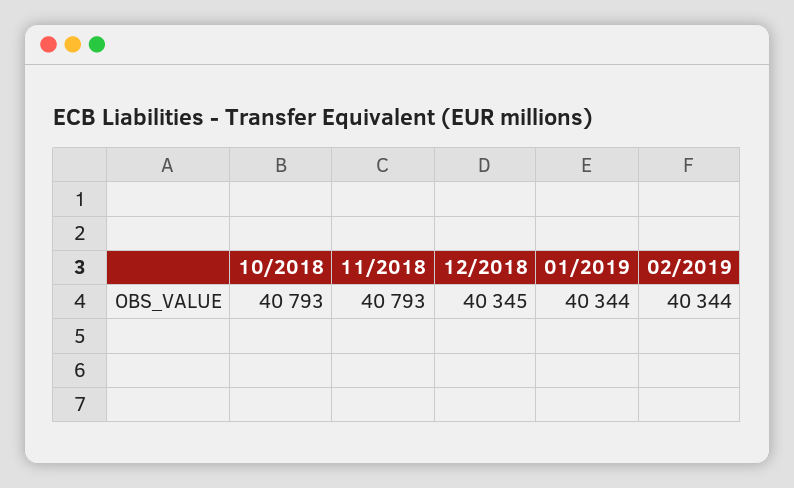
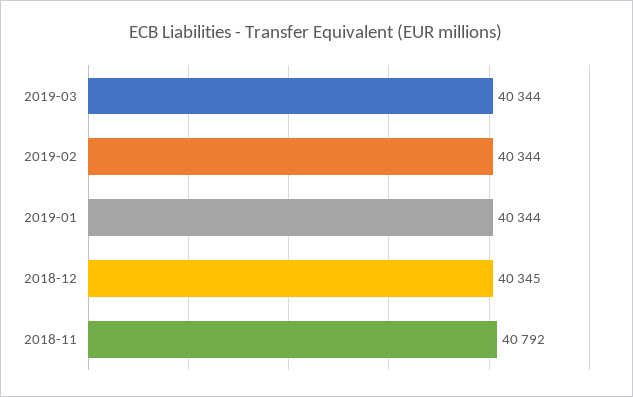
10/2018: 40793 -> none
11/2018: 40793 -> 40792
2019-03: none -> 40344

